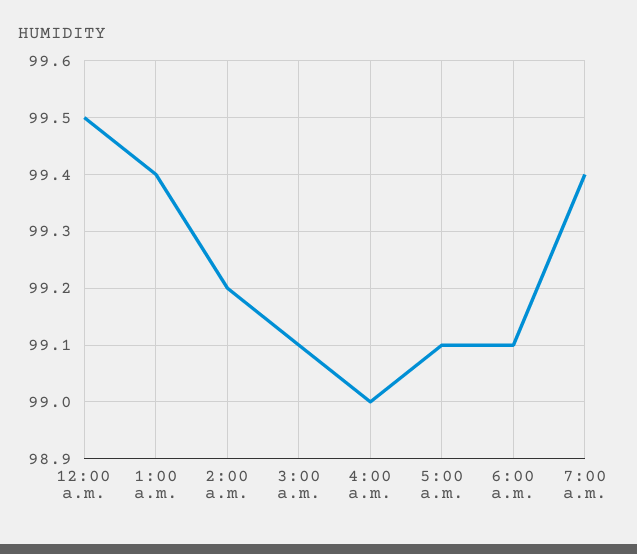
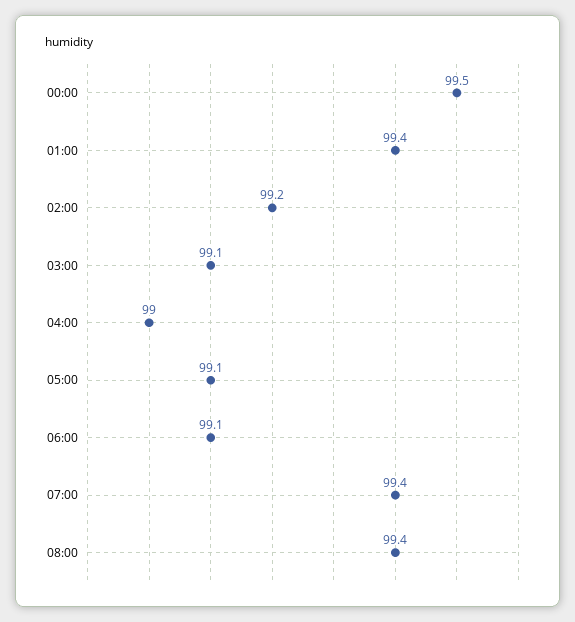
08:00: none -> 99.4

